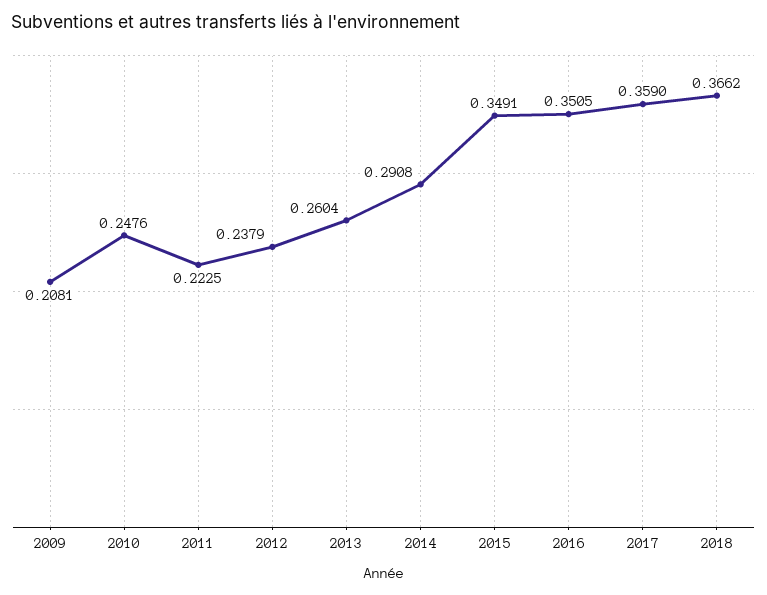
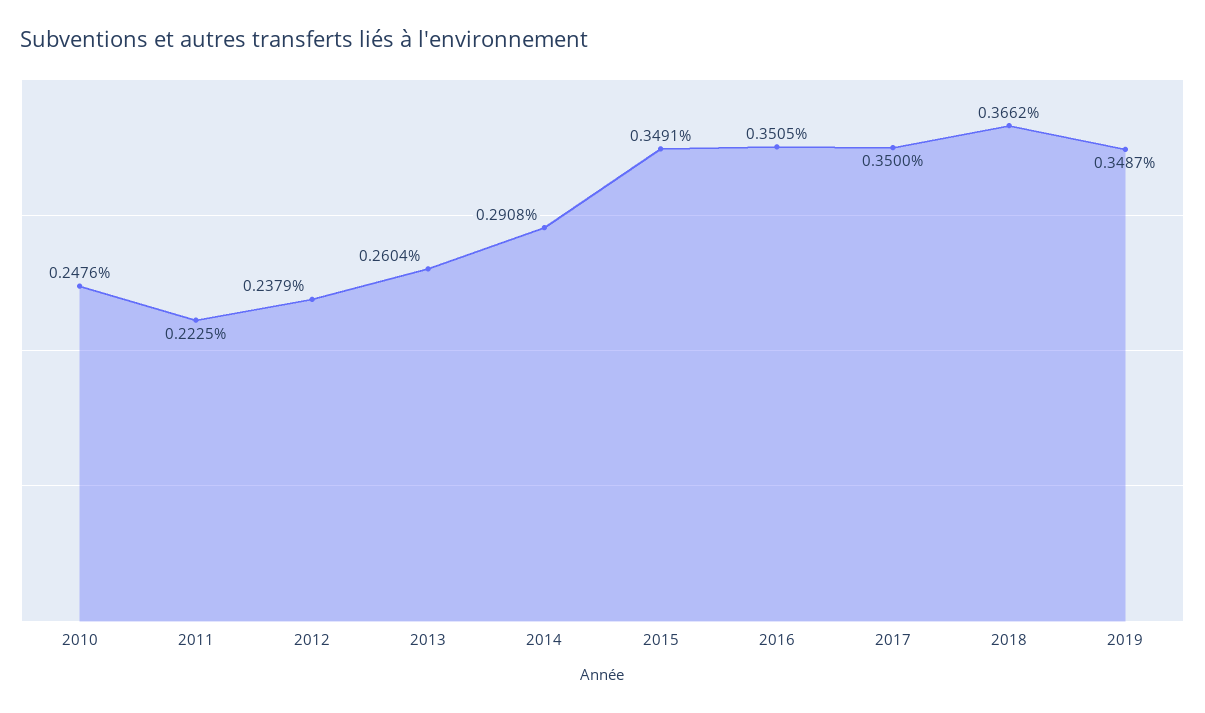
2009: 0.2081 -> none
2017: 0.359 -> 0.35
2019: none -> 0.3487

